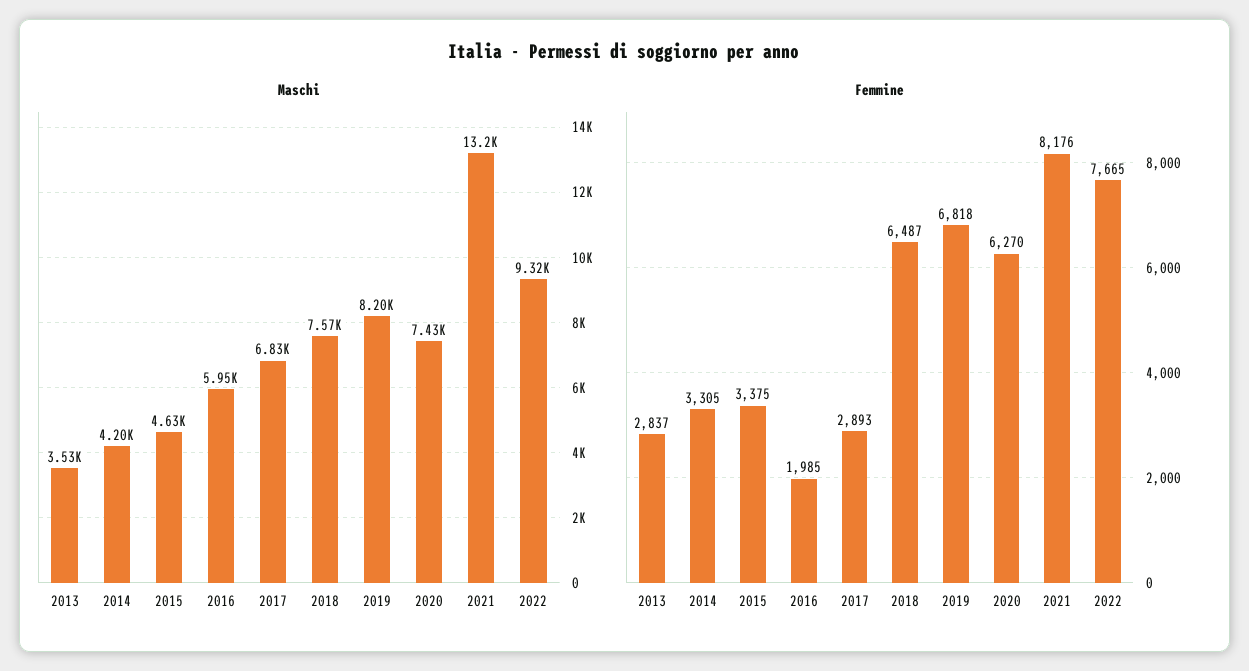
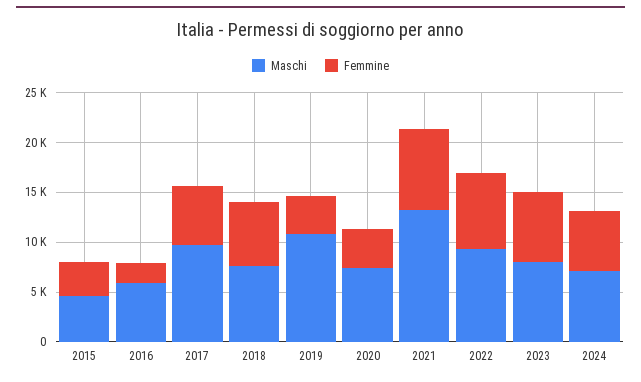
Maschi, 2013: 3530 -> none
Maschi, 2014: 4200 -> none
Maschi, 2017: 6830 -> 10000
Maschi, 2019: 8200 -> 11000
Femmine, 2013: 2837 -> none
Femmine, 2014: 3305 -> none
Femmine, 2017: 2893 -> 6000
Femmine, 2019: 6818 -> 4000
Femmine, 2020: 6270 -> 4000
Maschi, 2023: none -> 8000
Femmine, 2023: none -> 7000
Maschi, 2024: none -> 7000
Femmine, 2024: none -> 6000

